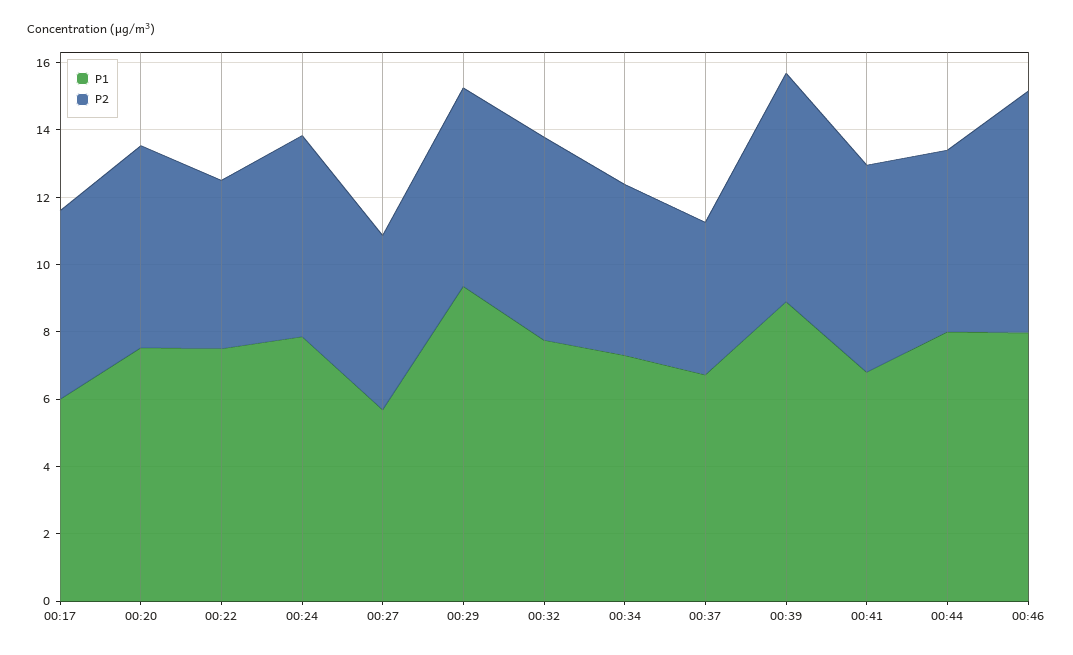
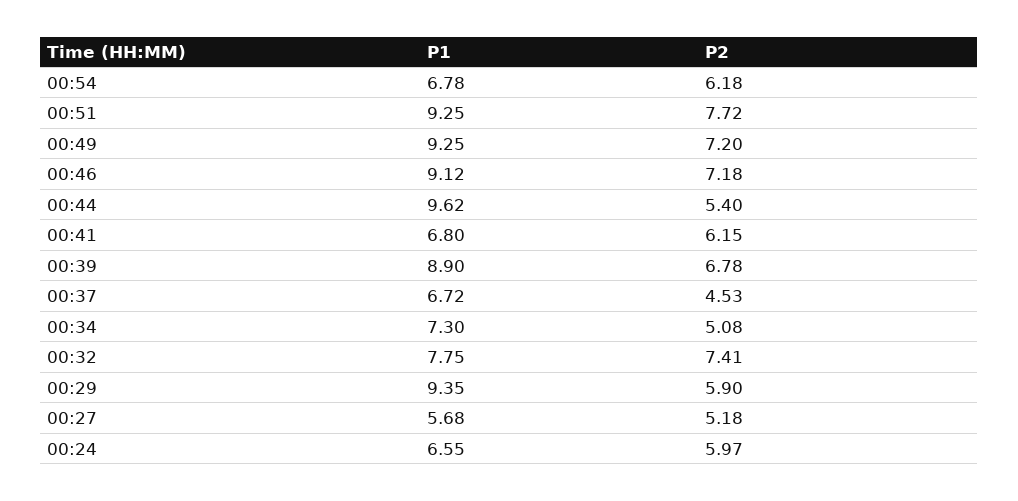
P1, 00:17: 6 -> none
P2, 00:17: 5.5 -> none
P1, 00:20: 7.5 -> none
P2, 00:20: 6 -> none
P1, 00:22: 7.5 -> none
P2, 00:22: 5 -> none
P1, 00:24: 8 -> 6.55
P2, 00:32: 6 -> 7.41
P1, 00:44: 8 -> 9.62
P1, 00:46: 8 -> 9.12
P1, 00:54: none -> 6.78
P2, 00:54: none -> 6.18
P1, 00:51: none -> 9.25
P2, 00:51: none -> 7.72
P1, 00:49: none -> 9.25
P2, 00:49: none -> 7.2

